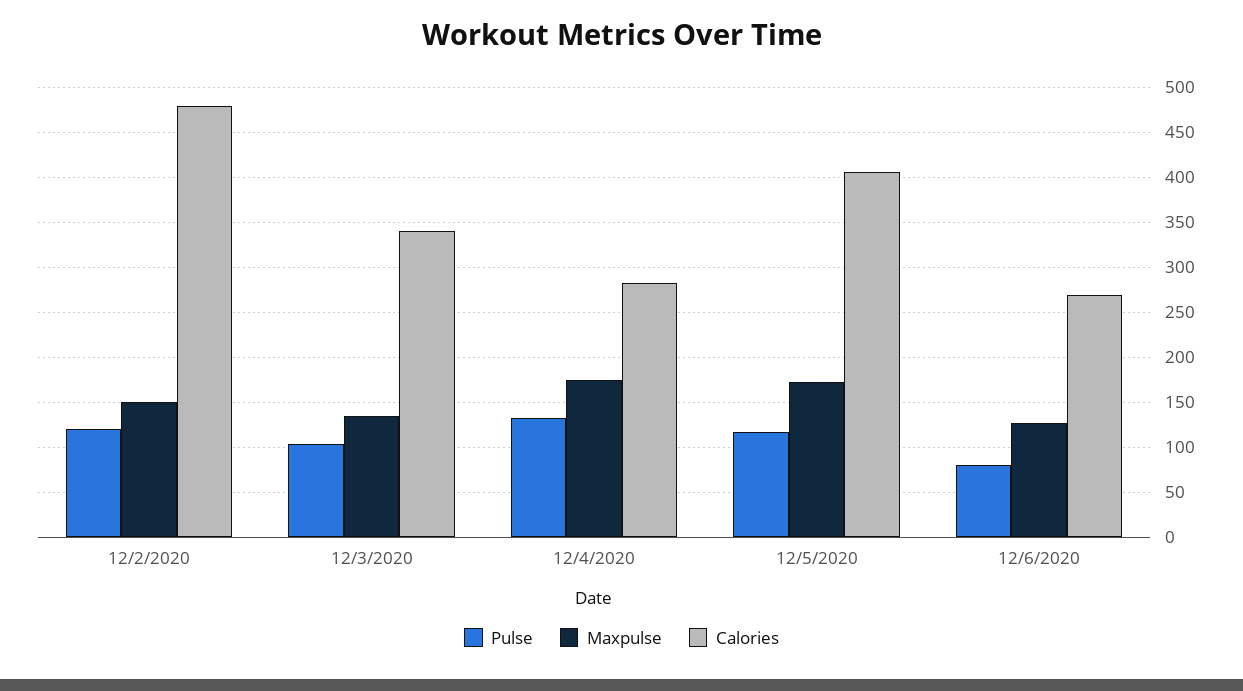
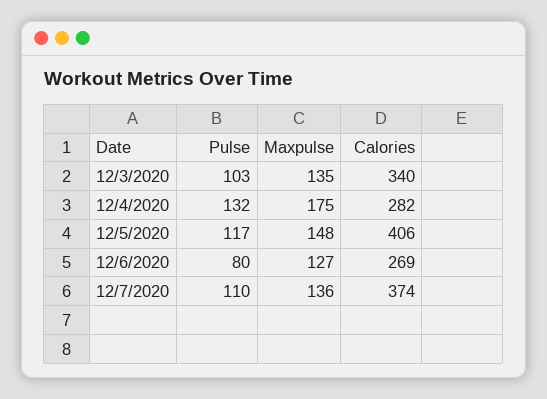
Pulse, 12/2/2020: 120 -> none
Maxpulse, 12/2/2020: 150 -> none
Calories, 12/2/2020: 480 -> none
Maxpulse, 12/5/2020: 170 -> 148
Pulse, 12/7/2020: none -> 110
Maxpulse, 12/7/2020: none -> 136
Calories, 12/7/2020: none -> 374

